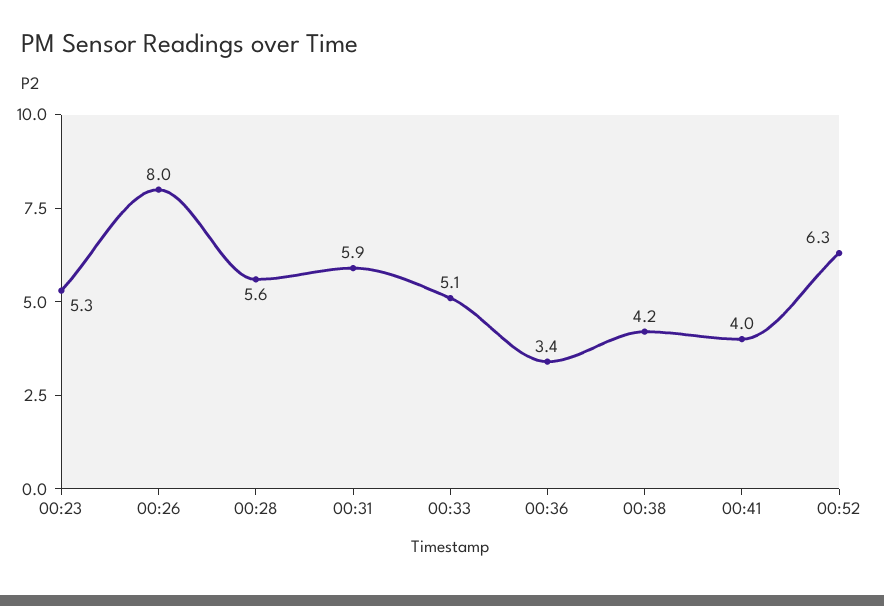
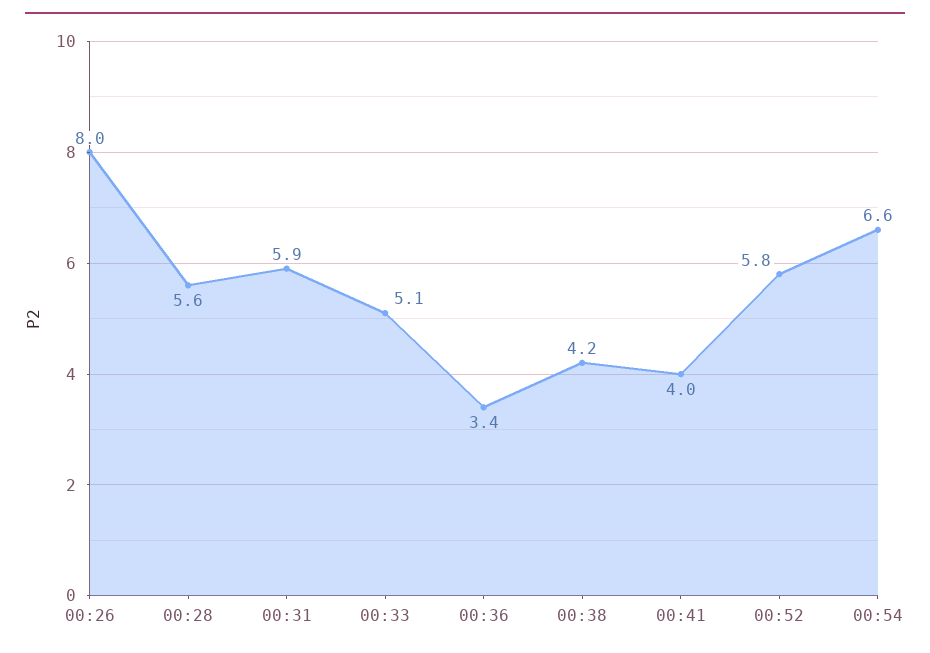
00:23: 5.3 -> none
00:52: 6.3 -> 5.8
00:54: none -> 6.6

